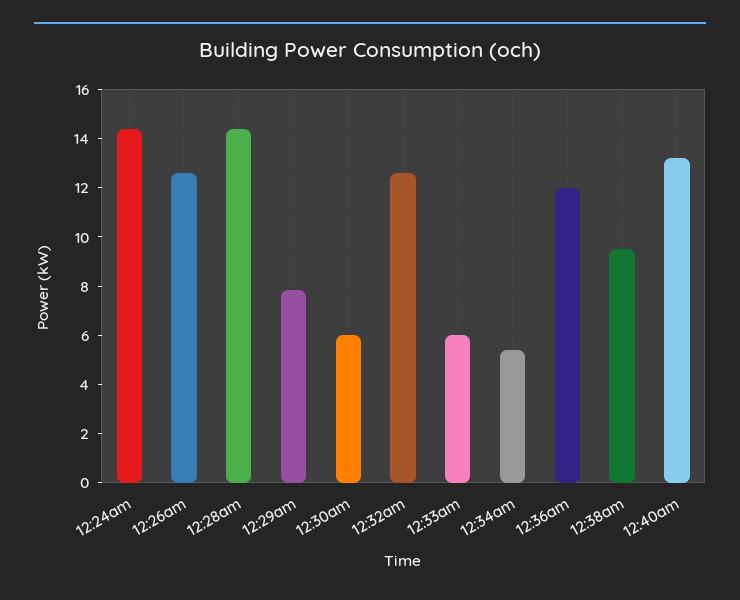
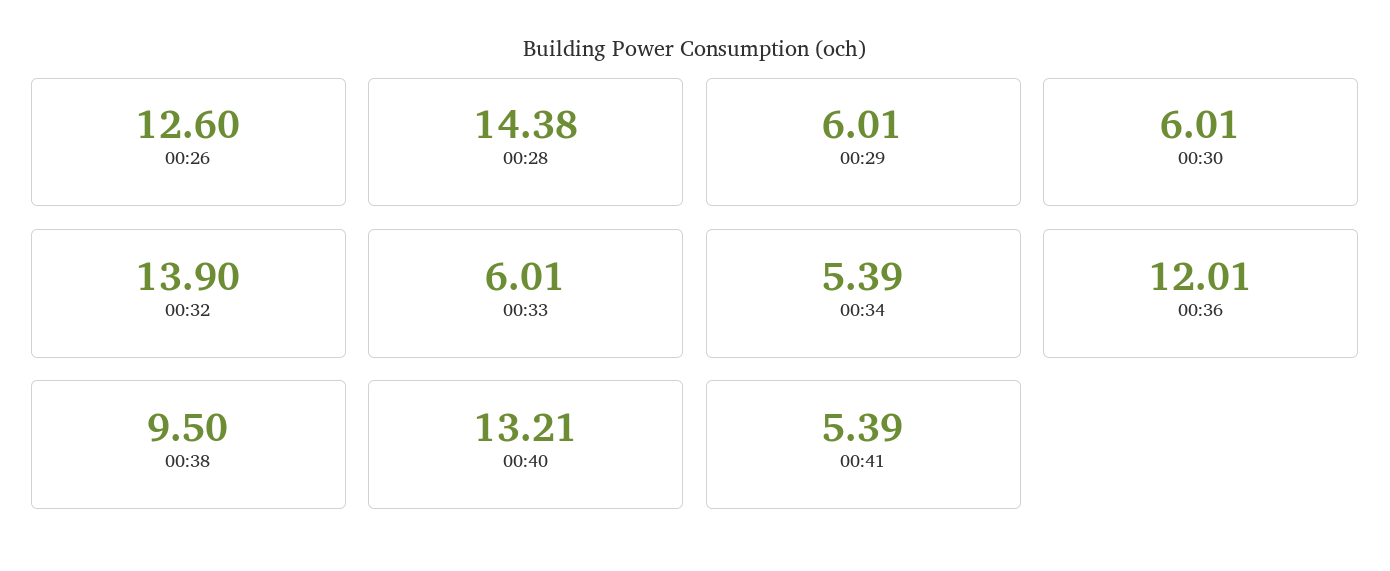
12:24am: 14.5 -> none
12:29am: 8 -> 6.01
12:32am: 12.5 -> 13.9
00:41: none -> 5.39

